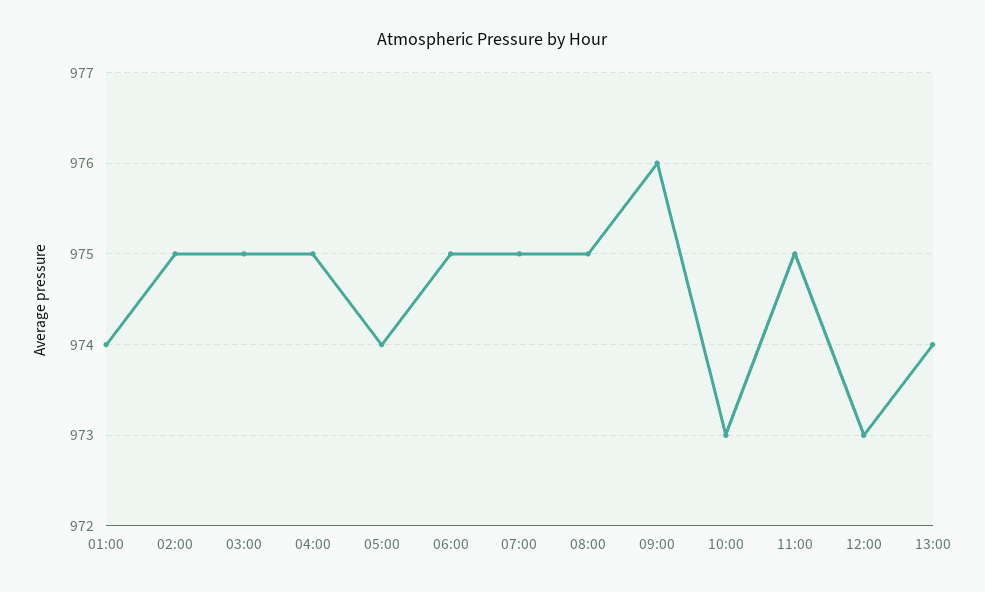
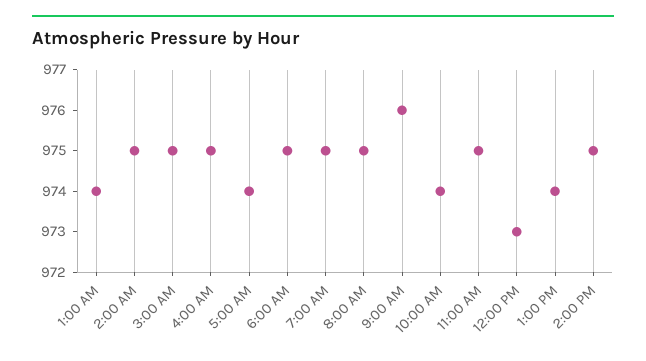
10:00: 973 -> 974
2:00 PM: none -> 975

